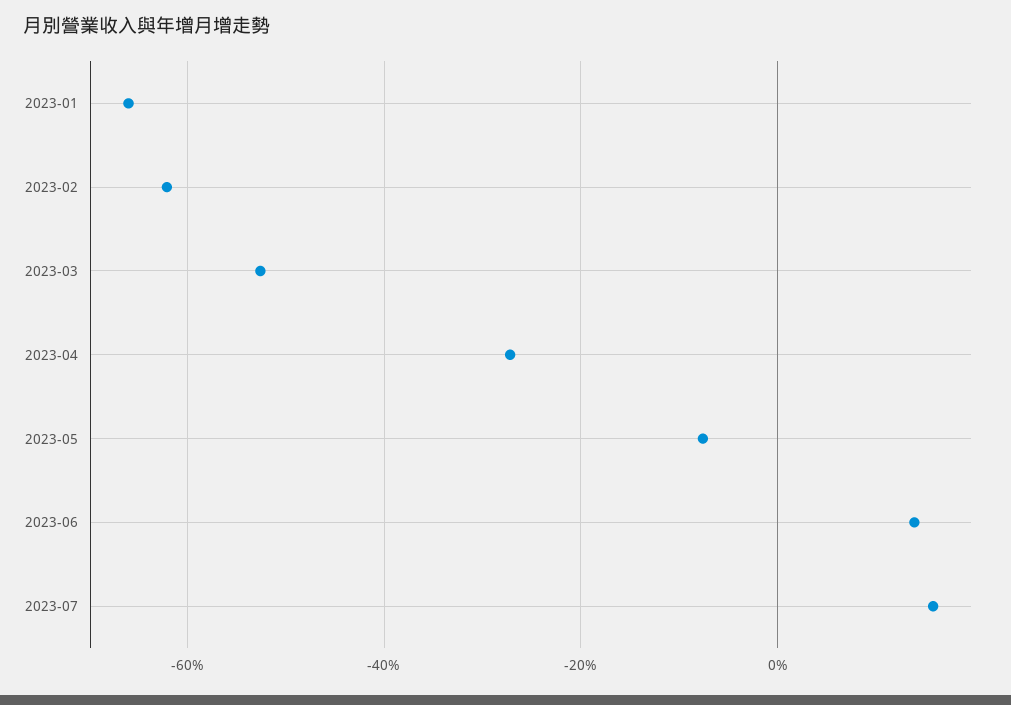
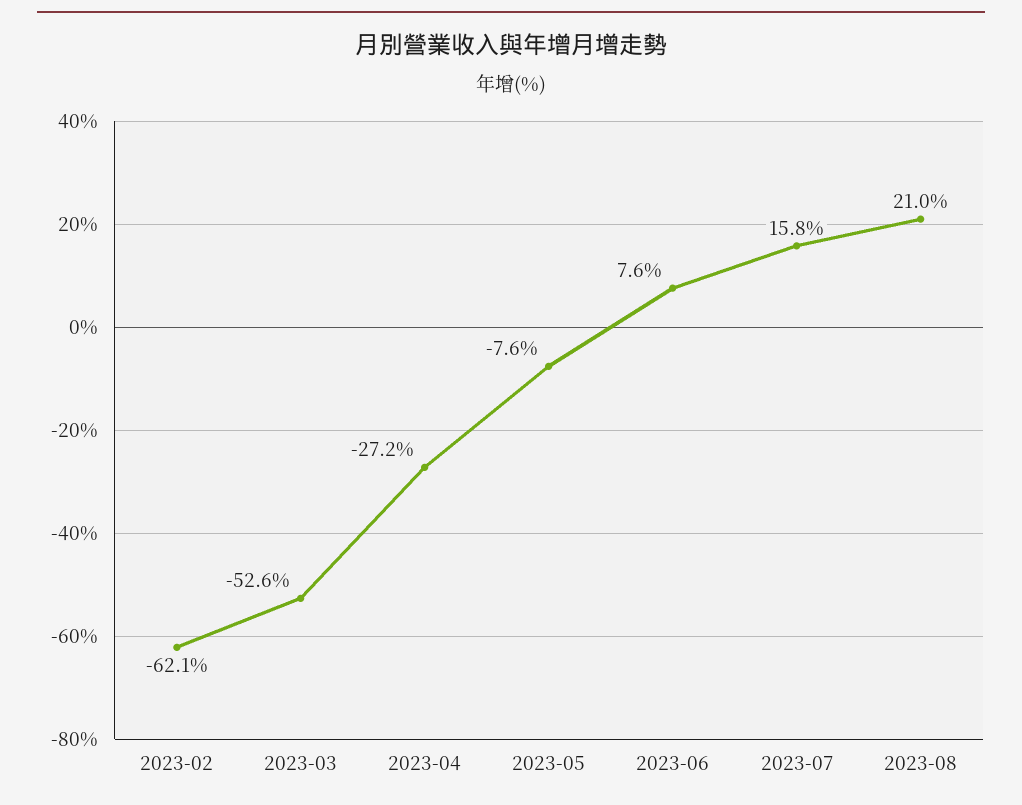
2023-01: -66 -> none
2023-06: 14 -> 7.6
2023-08: none -> 21

